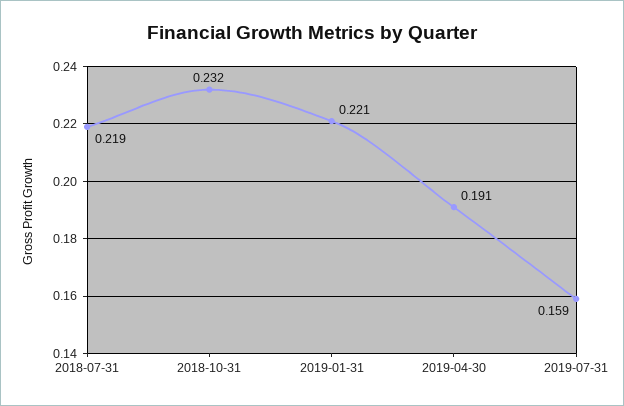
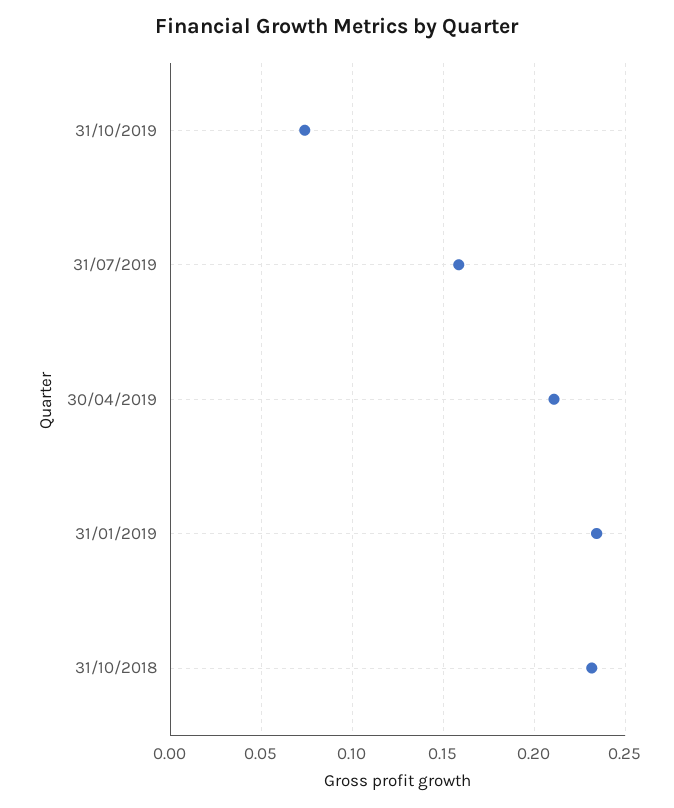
2018-07-31: 0.219 -> none
2019-01-31: 0.221 -> 0.235
2019-04-30: 0.191 -> 0.21
31/10/2019: none -> 0.075

